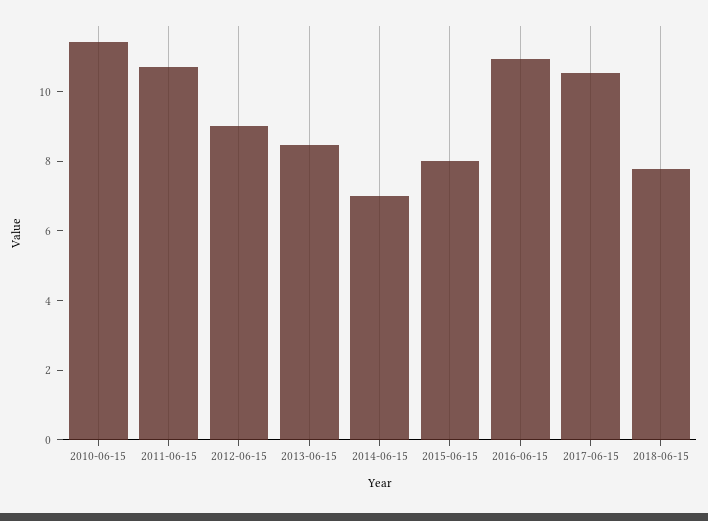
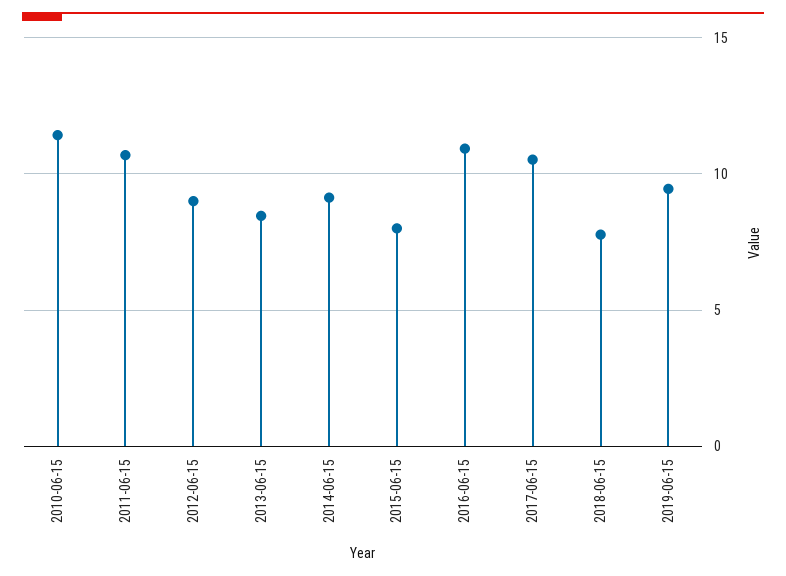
2014-06-15: 7 -> 9
2019-06-15: none -> 9.5

